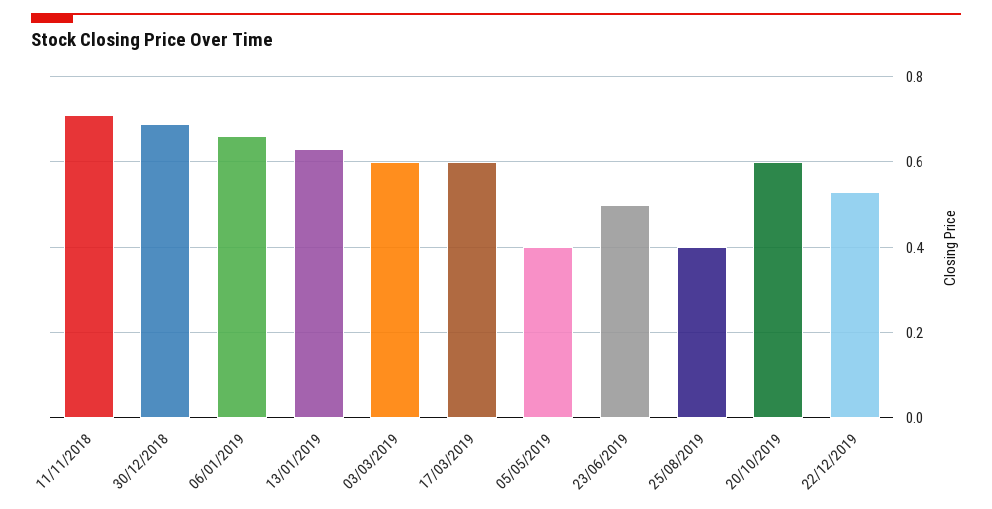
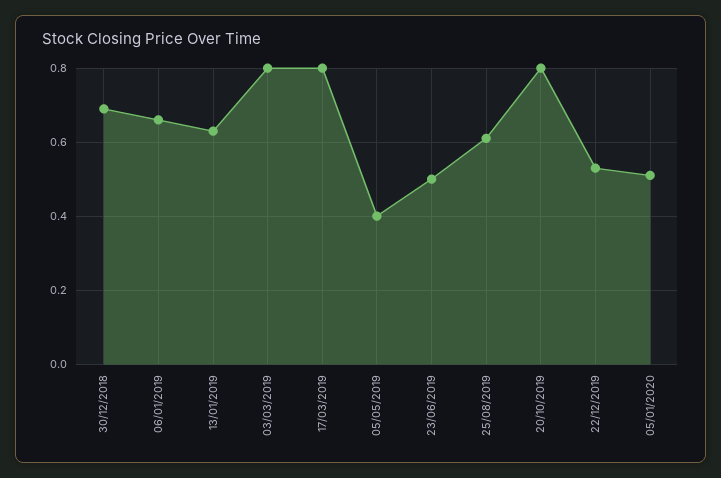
11/11/2018: 0.7 -> none
03/03/2019: 0.6 -> 0.8
17/03/2019: 0.6 -> 0.8
25/08/2019: 0.4 -> 0.6
20/10/2019: 0.6 -> 0.8
05/01/2020: none -> 0.5

